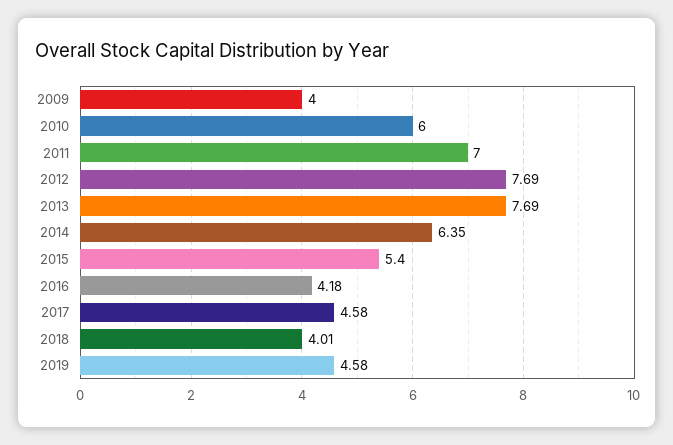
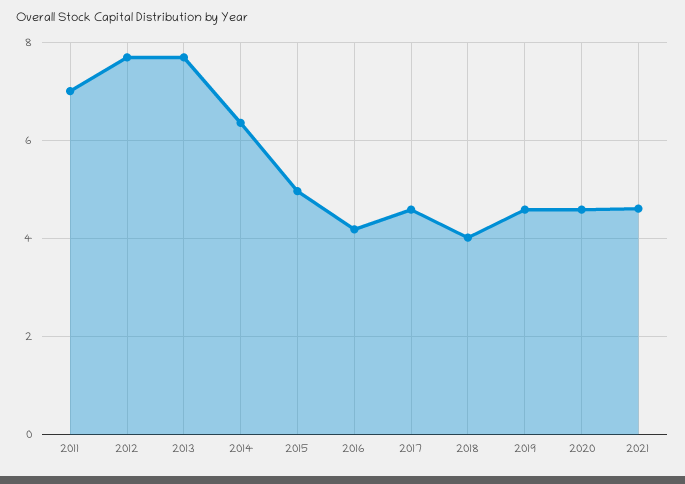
2009: 4 -> none
2010: 6 -> none
2015: 5.4 -> 5
2020: none -> 4.6
2021: none -> 4.6

